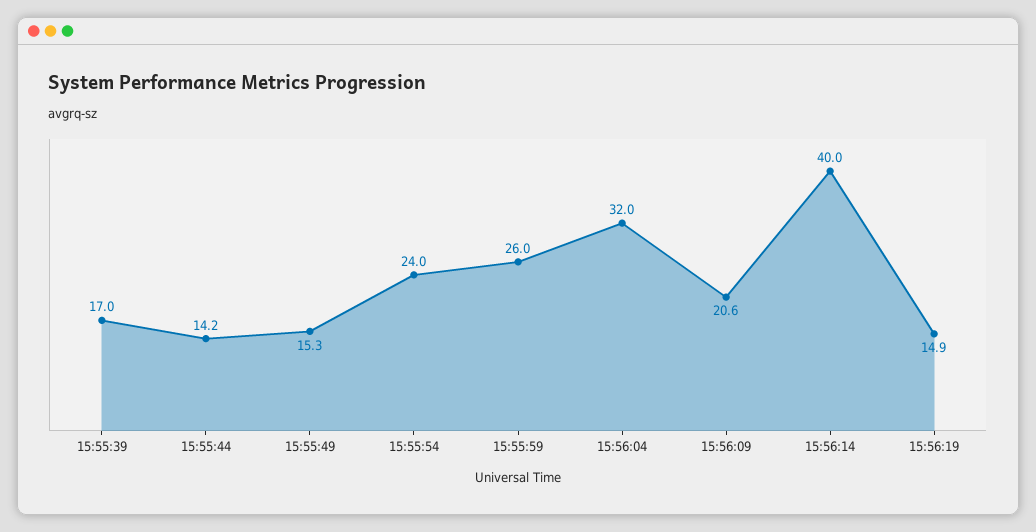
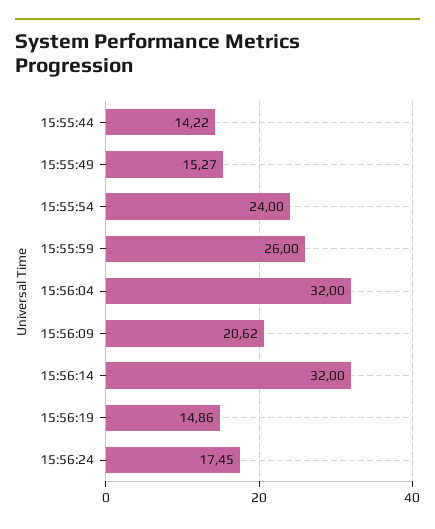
15:55:39: 17 -> none
15:56:14: 40 -> 32
15:56:24: none -> 17.45

